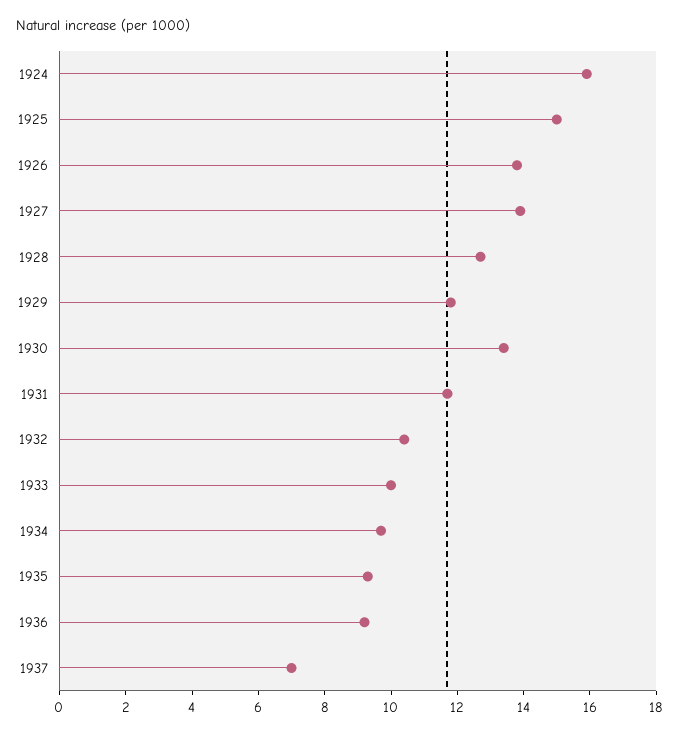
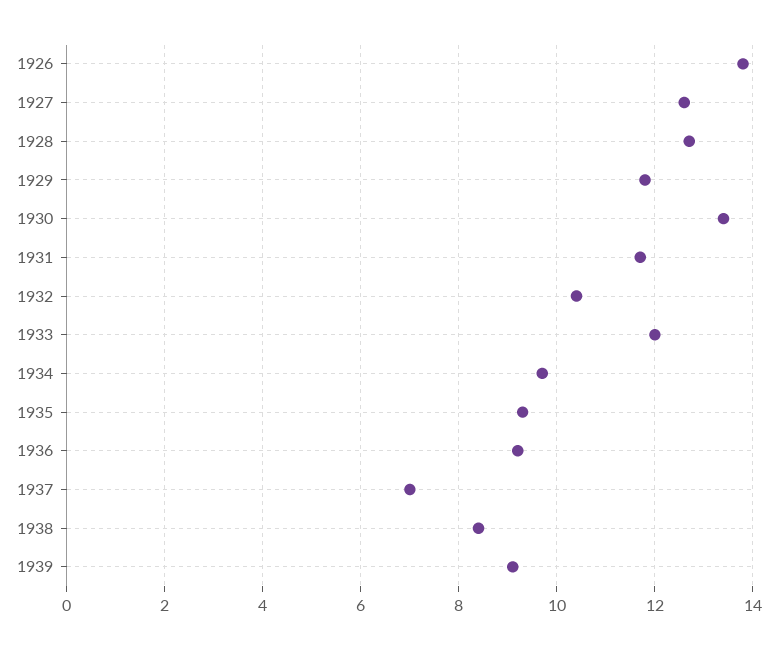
1924: 16 -> none
1925: 15 -> none
1927: 14 -> 12.5
1933: 10 -> 12
1938: none -> 8.5
1939: none -> 9

